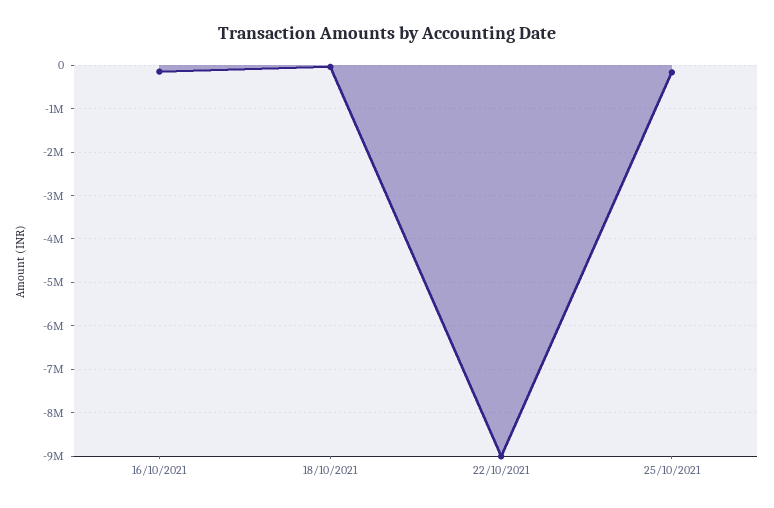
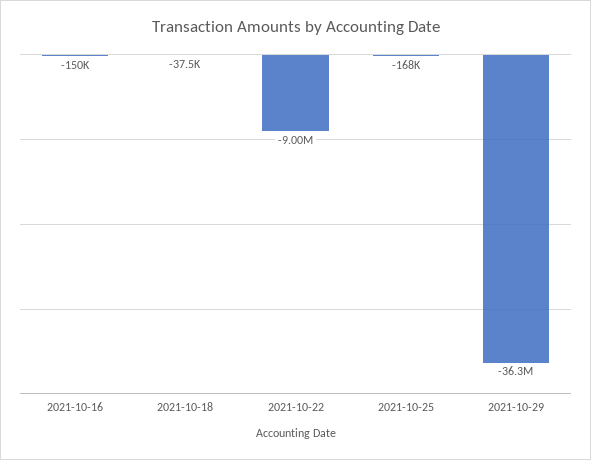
2021-10-29: none -> -36300000

